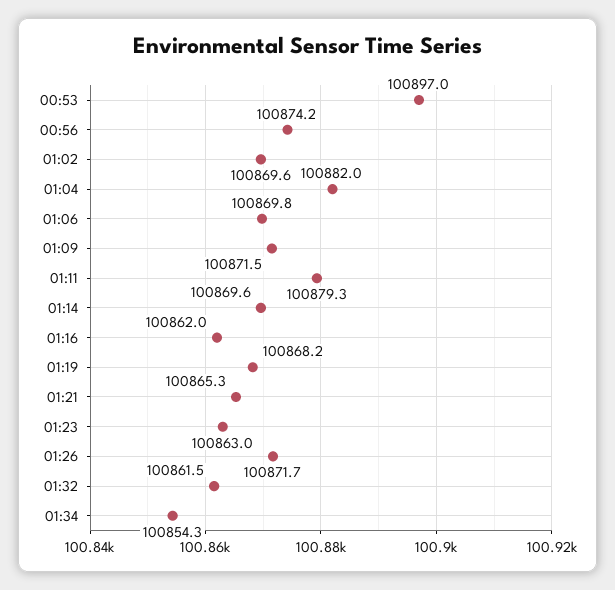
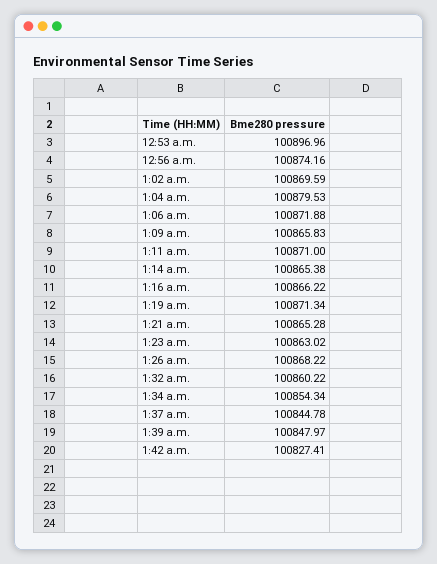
01:04: 100882 -> 100879.53
01:06: 100869.8 -> 100871.88
01:09: 100871.5 -> 100865.83
01:11: 100879.3 -> 100871
01:14: 100869.6 -> 100865.38
01:16: 100862 -> 100866.22
01:19: 100868.2 -> 100871.34
01:26: 100871.7 -> 100868.22
01:32: 100861.5 -> 100860.22
1:37 a.m.: none -> 100844.78
1:39 a.m.: none -> 100847.97
1:42 a.m.: none -> 100827.41

